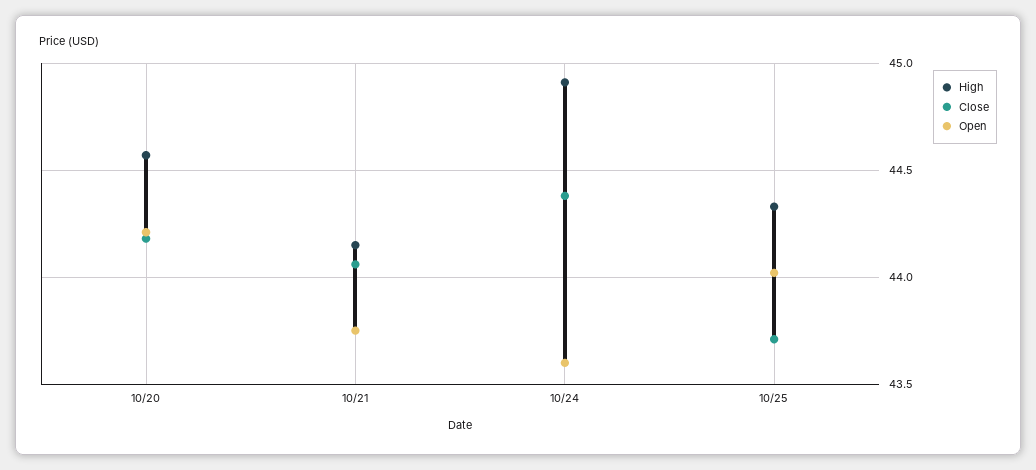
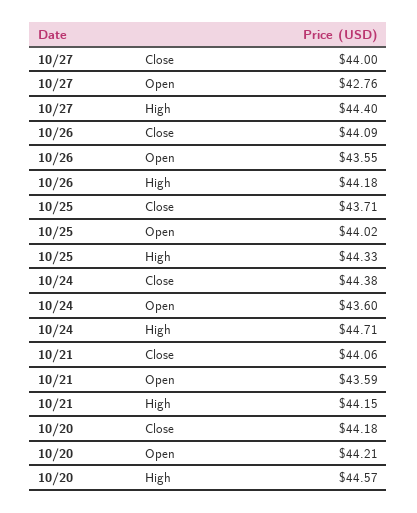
Open, 10/21: 43.75 -> 43.59
High, 10/24: 44.9 -> 44.71
Close, 10/27: none -> 44
Open, 10/27: none -> 42.76
High, 10/27: none -> 44.4
Close, 10/26: none -> 44.09
Open, 10/26: none -> 43.55
High, 10/26: none -> 44.18

